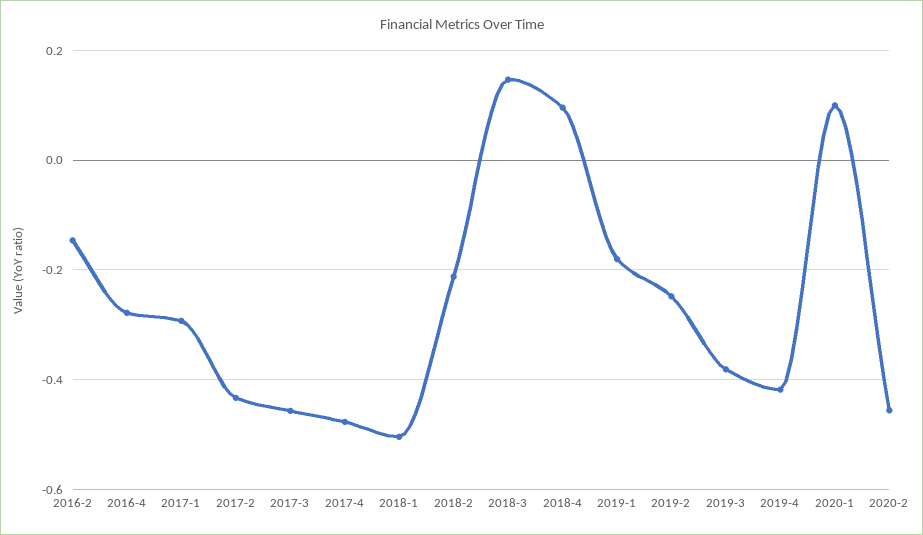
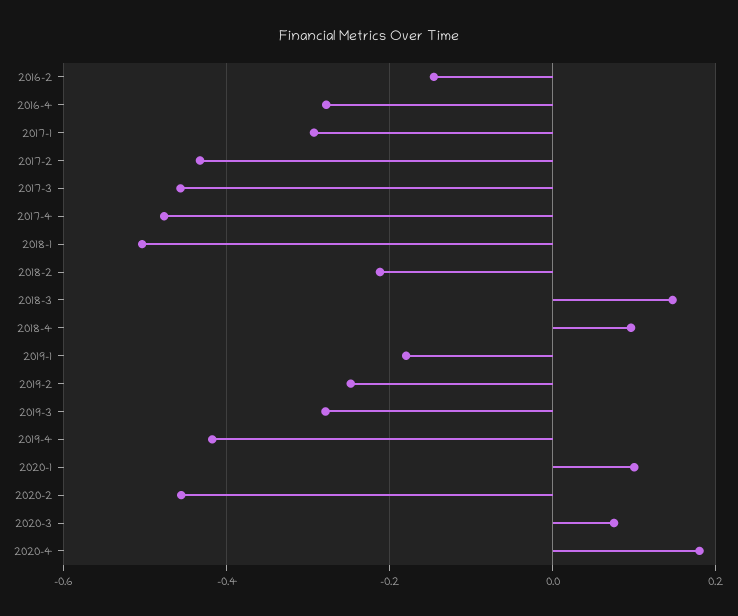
2019-3: -0.38 -> -0.28
2020-3: none -> 0.08
2020-4: none -> 0.18

